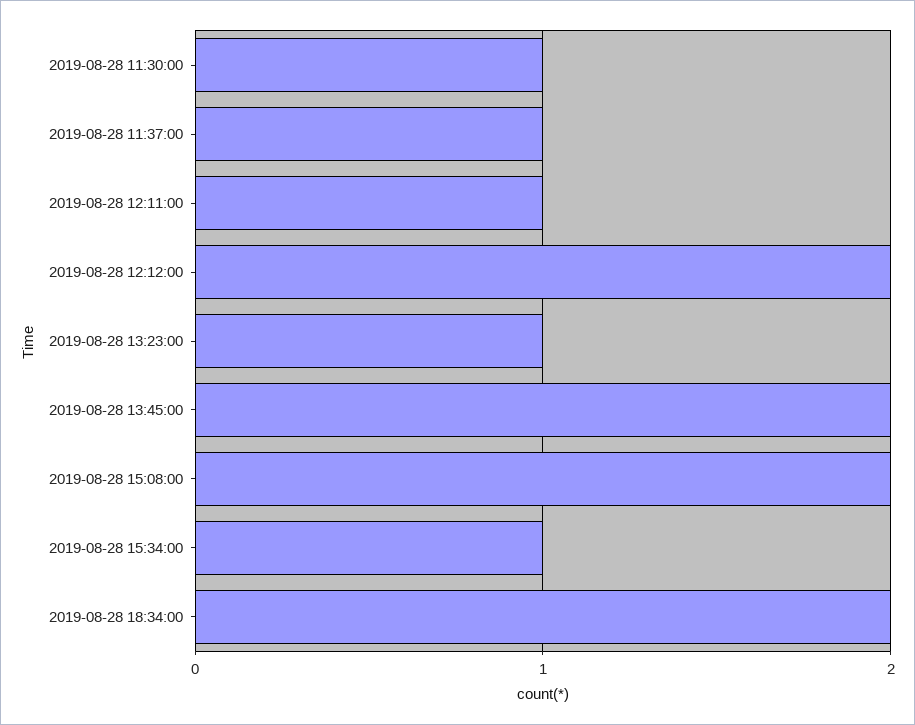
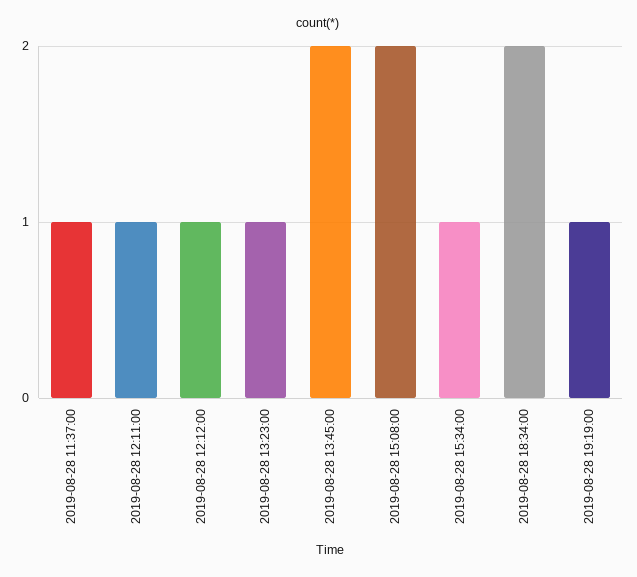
2019-08-28 11:30:00: 1 -> none
2019-08-28 12:12:00: 2 -> 1
2019-08-28 19:19:00: none -> 1

